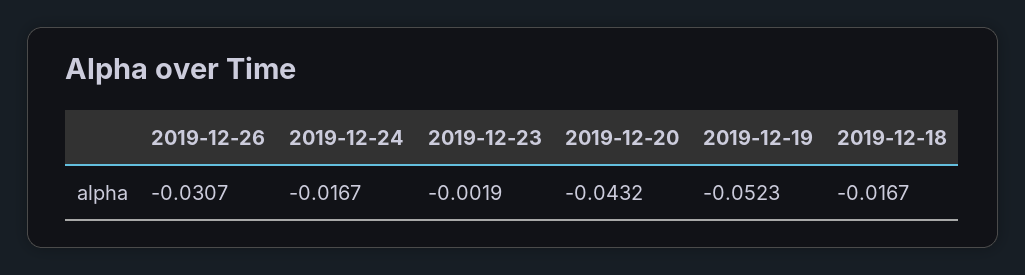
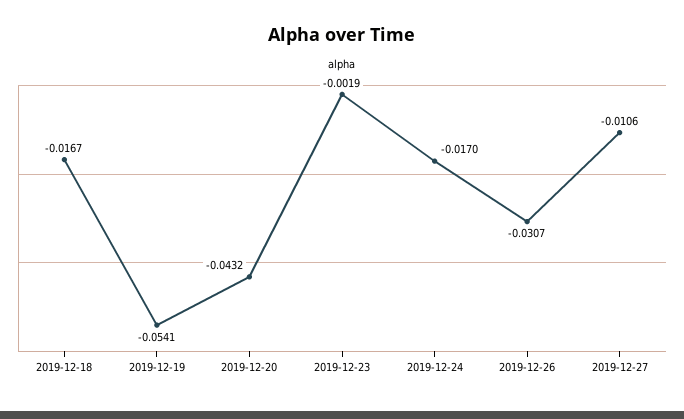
2019-12-24: -0.0167 -> -0.017
2019-12-19: -0.0523 -> -0.0541
2019-12-27: none -> -0.0106

